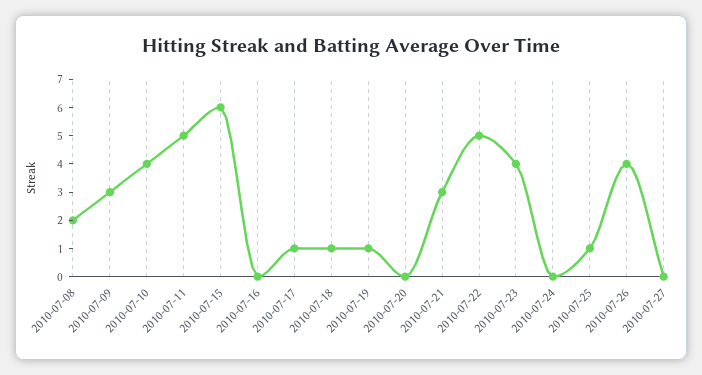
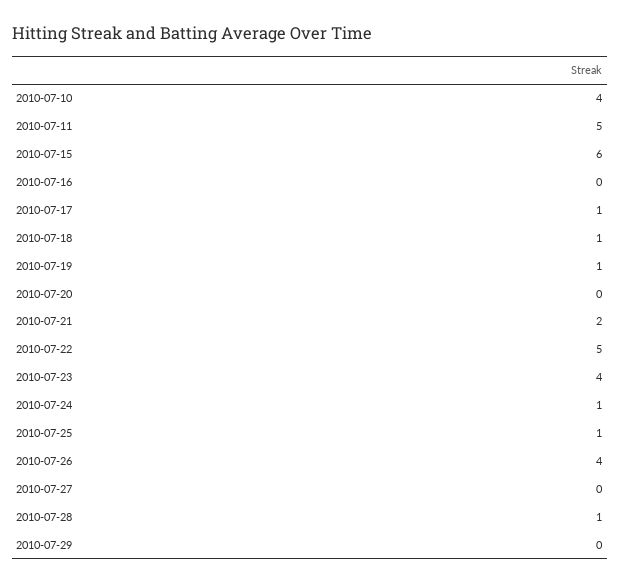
2010-07-08: 2 -> none
2010-07-09: 3 -> none
2010-07-21: 3 -> 2
2010-07-24: 0 -> 1
2010-07-28: none -> 1
2010-07-29: none -> 0

